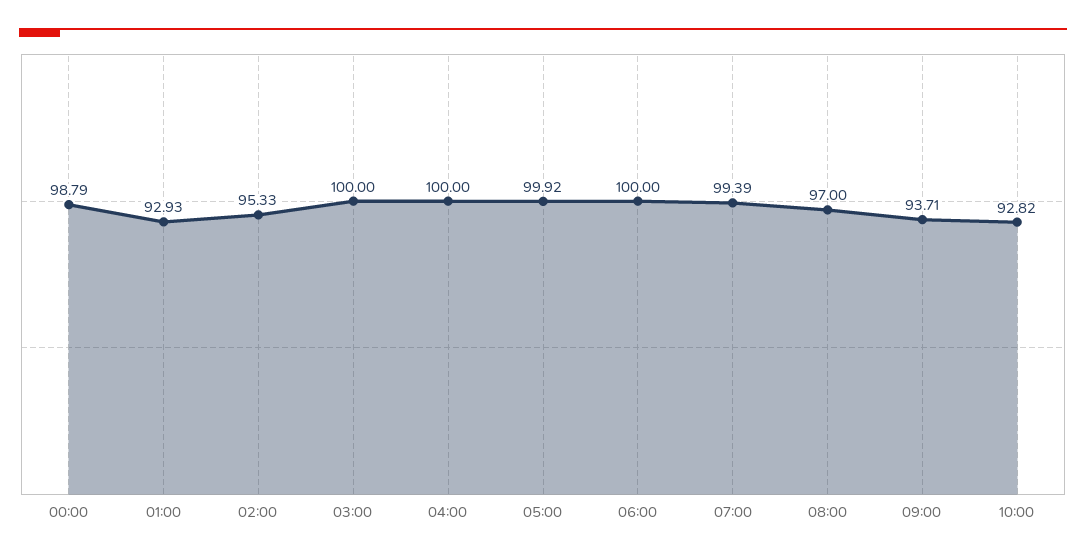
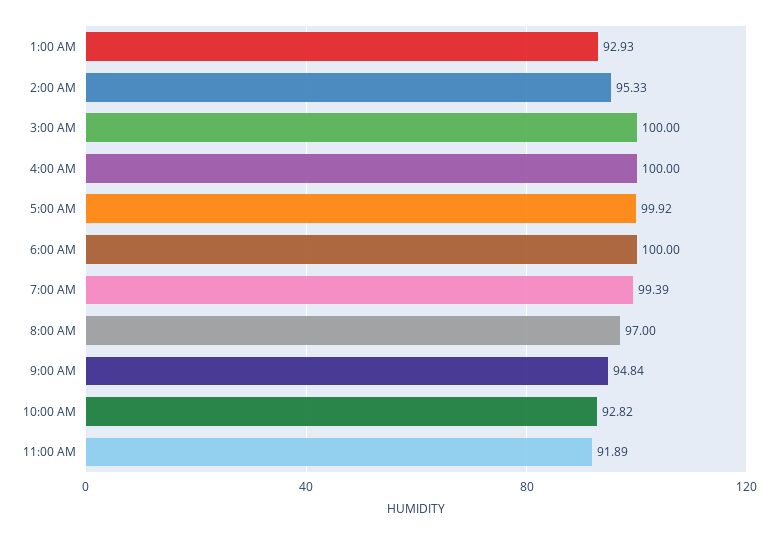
00:00: 98.79 -> none
09:00: 93.71 -> 94.84
11:00 AM: none -> 91.89

